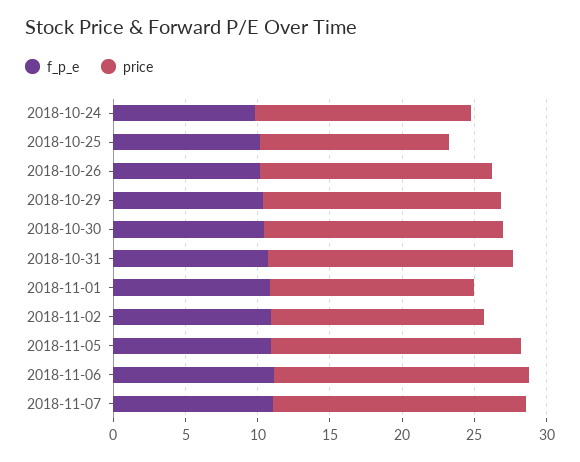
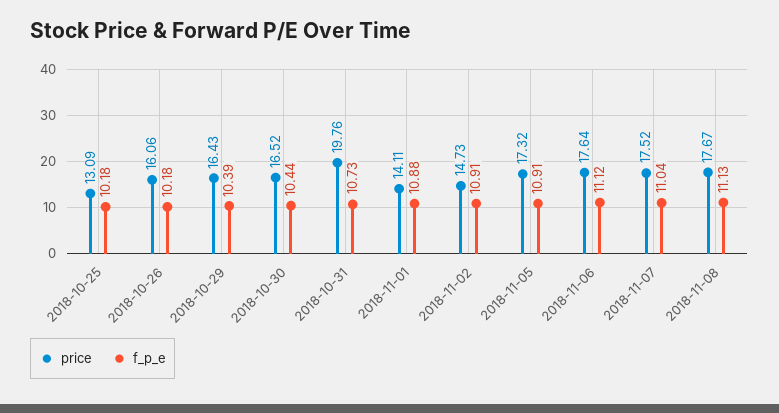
f_p_e, 2018-10-24: 10 -> none
price, 2018-10-24: 15 -> none
price, 2018-10-31: 17 -> 19.76
price, 2018-11-08: none -> 17.67
f_p_e, 2018-11-08: none -> 11.13

